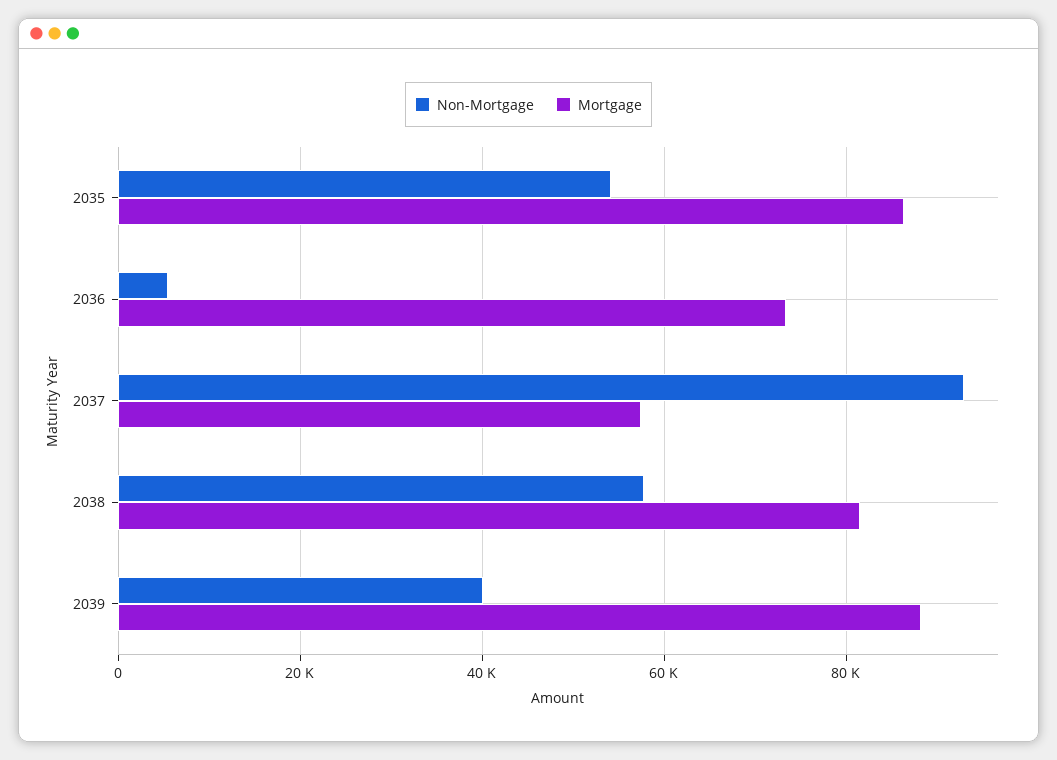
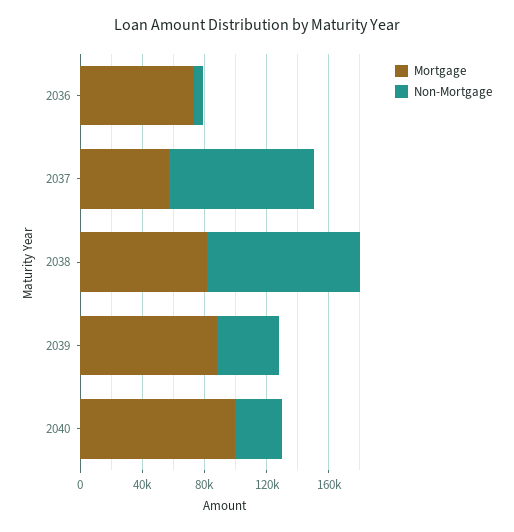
Non-Mortgage, 2035: 54000 -> none
Mortgage, 2035: 86000 -> none
Non-Mortgage, 2038: 58000 -> 100000
Mortgage, 2040: none -> 100000
Non-Mortgage, 2040: none -> 30000

